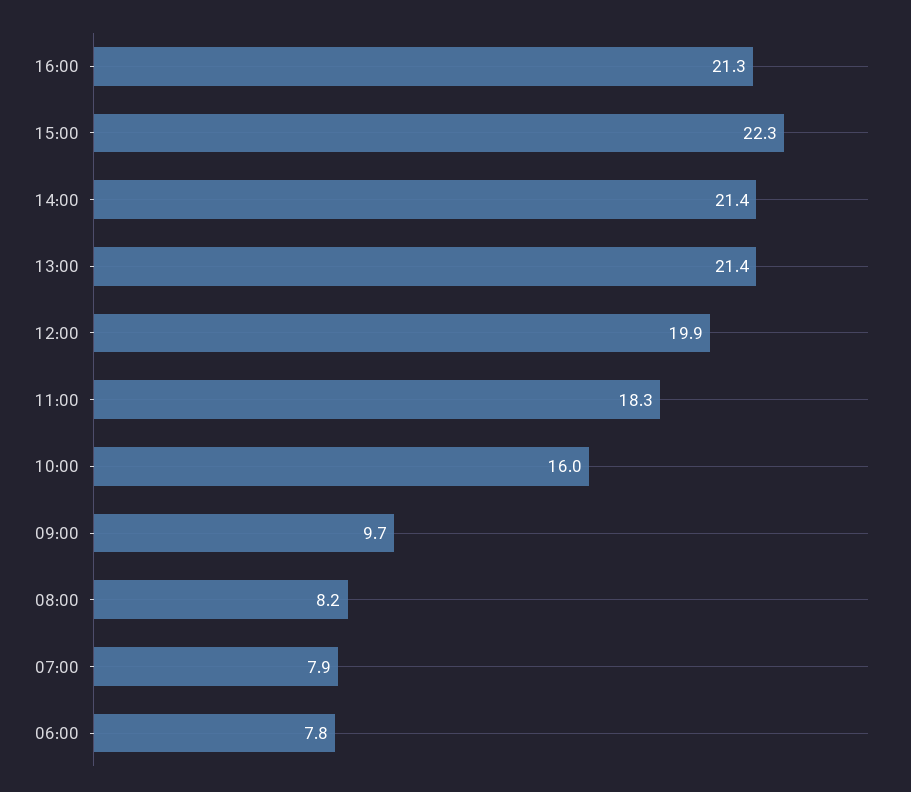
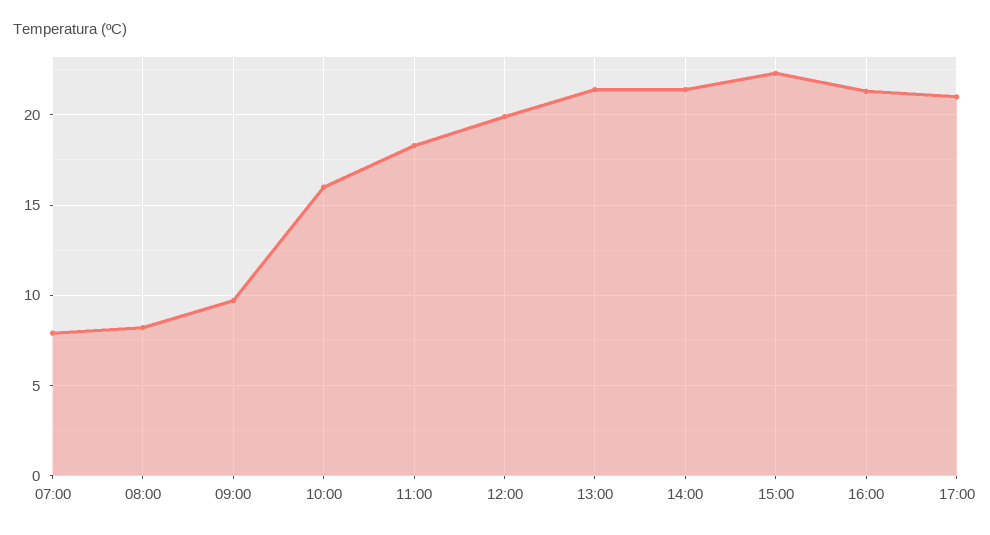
06:00: 7.8 -> none
17:00: none -> 21

